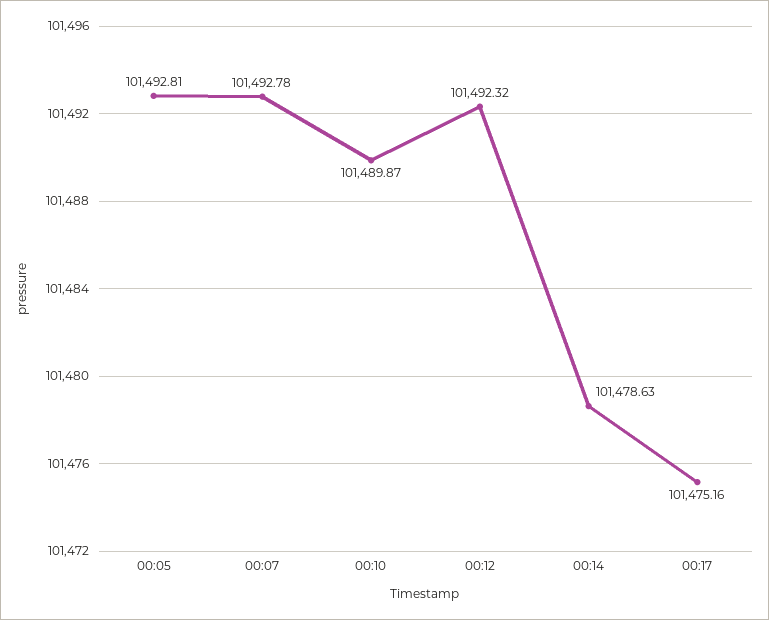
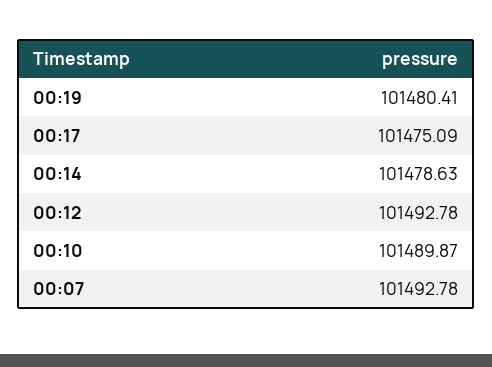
00:05: 101492.81 -> none
00:12: 101492.32 -> 101492.78
00:17: 101475.16 -> 101475.09
00:19: none -> 101480.41

